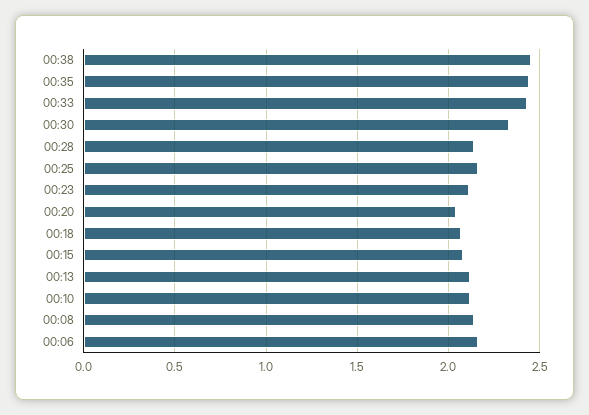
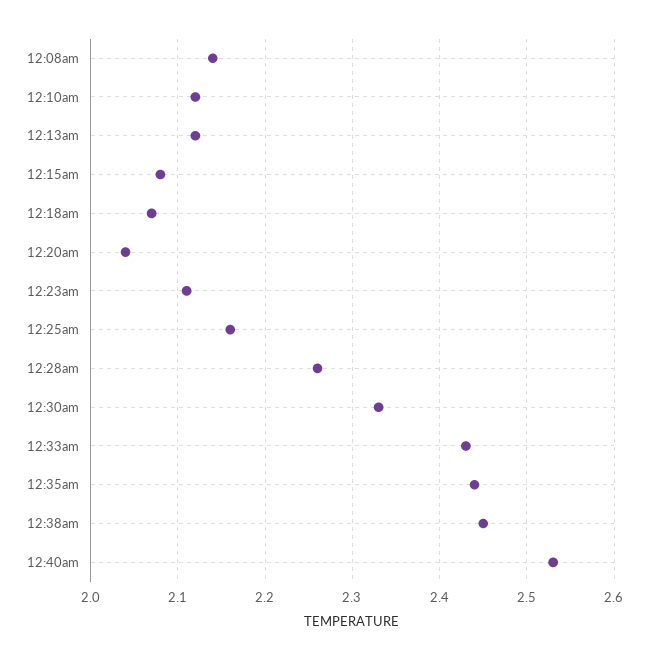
00:28: 2.15 -> 2.26
00:06: 2.15 -> none
12:40am: none -> 2.53

